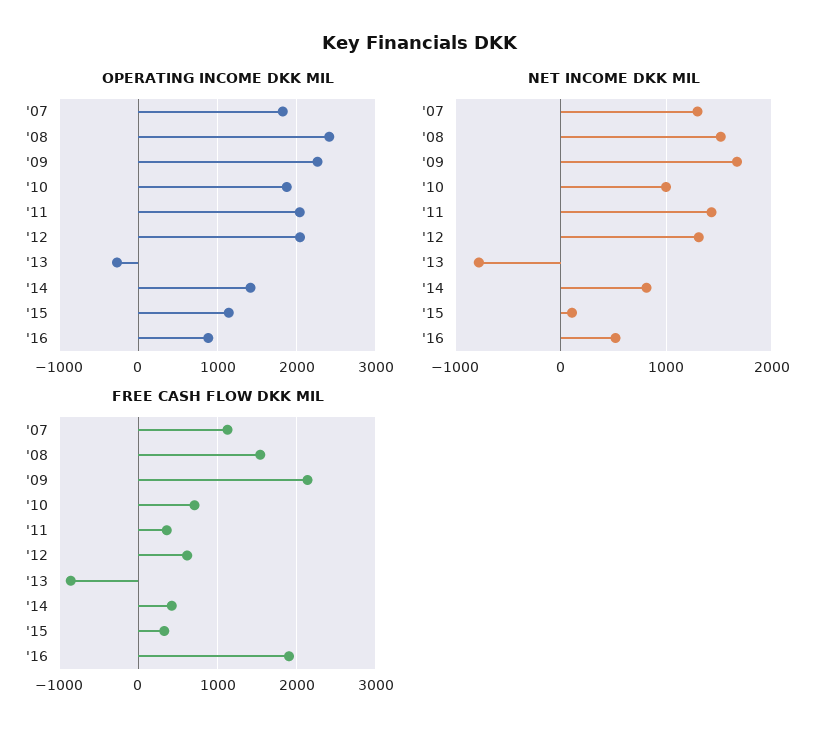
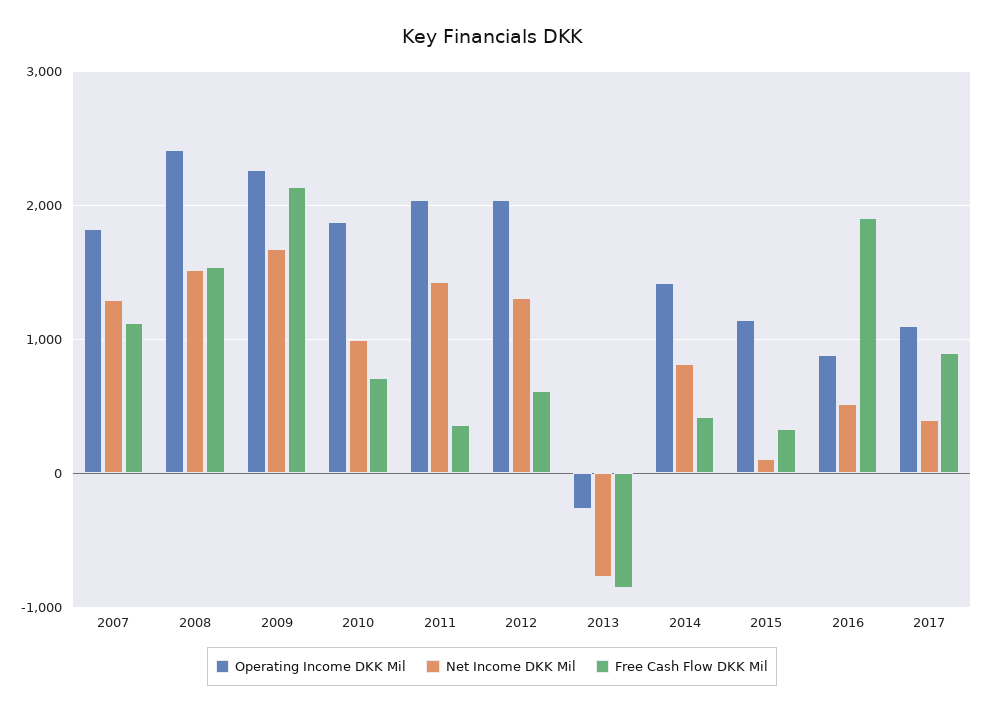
OPERATING INCOME DKK MIL, 2017: none -> 1100
NET INCOME DKK MIL, 2017: none -> 400
FREE CASH FLOW DKK MIL, 2017: none -> 900

